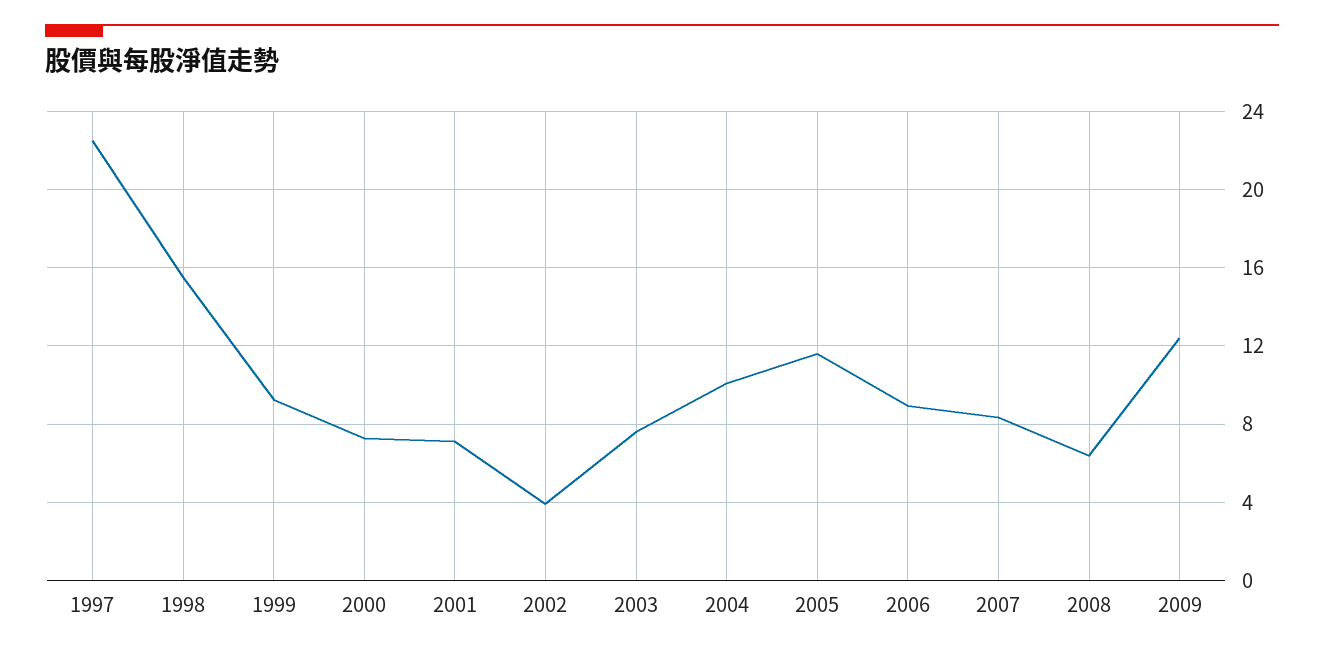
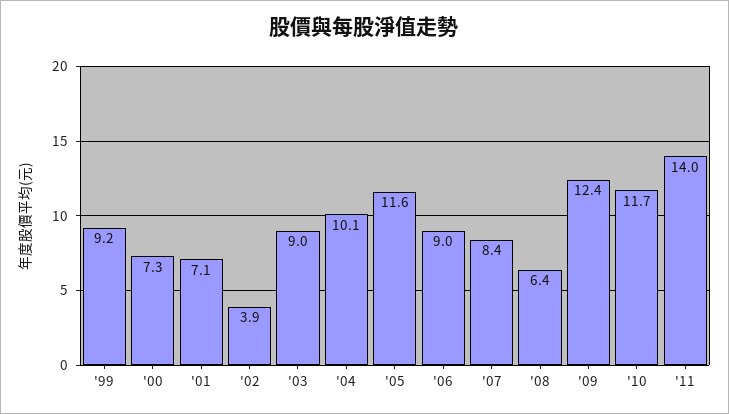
1997: 22.5 -> none
1998: 15.5 -> none
2003: 7.5 -> 9
'10: none -> 11.7
'11: none -> 14

